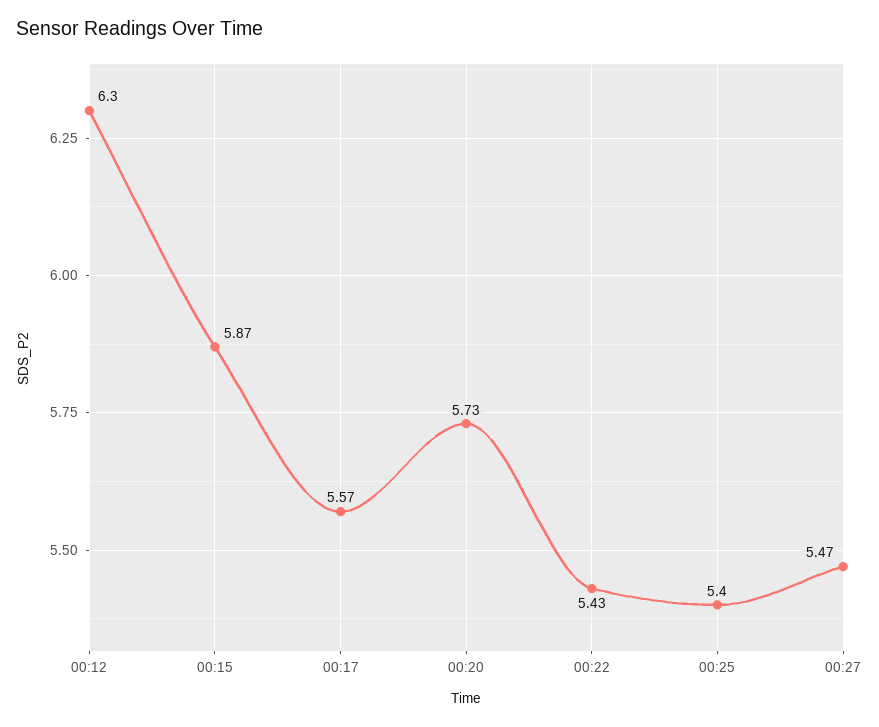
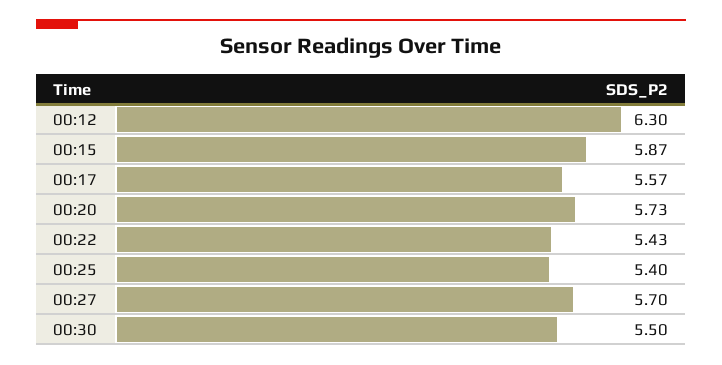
00:27: 5.47 -> 5.7
00:30: none -> 5.5

